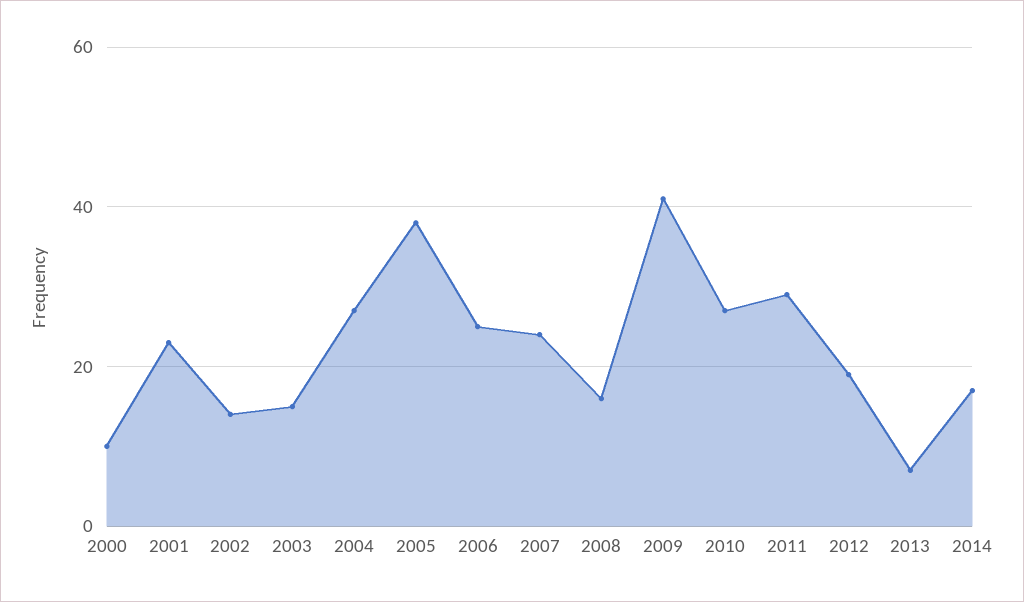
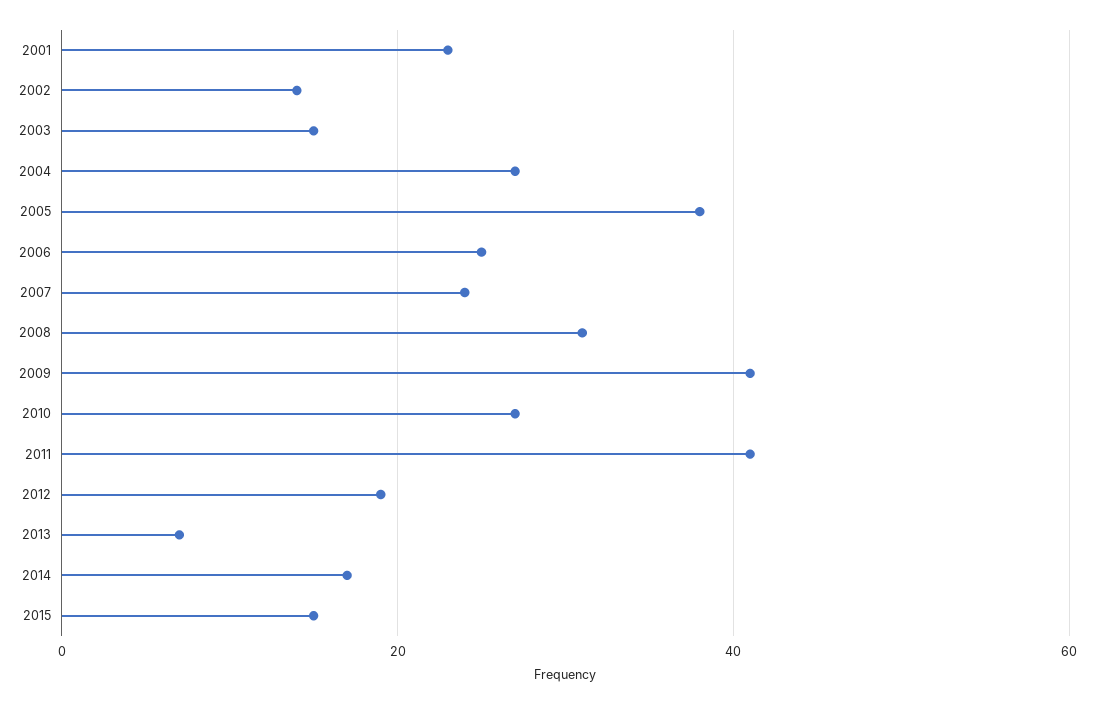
2000: 10 -> none
2008: 15 -> 30
2011: 30 -> 40
2015: none -> 15

